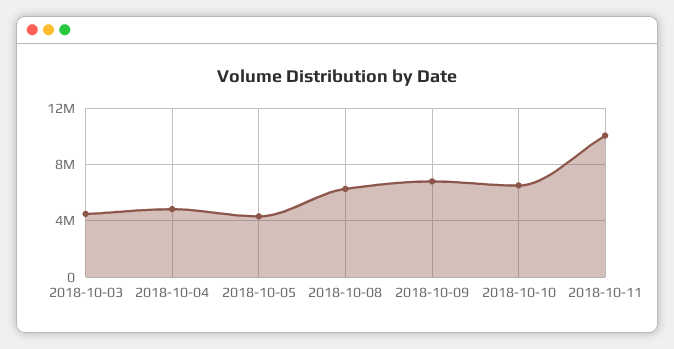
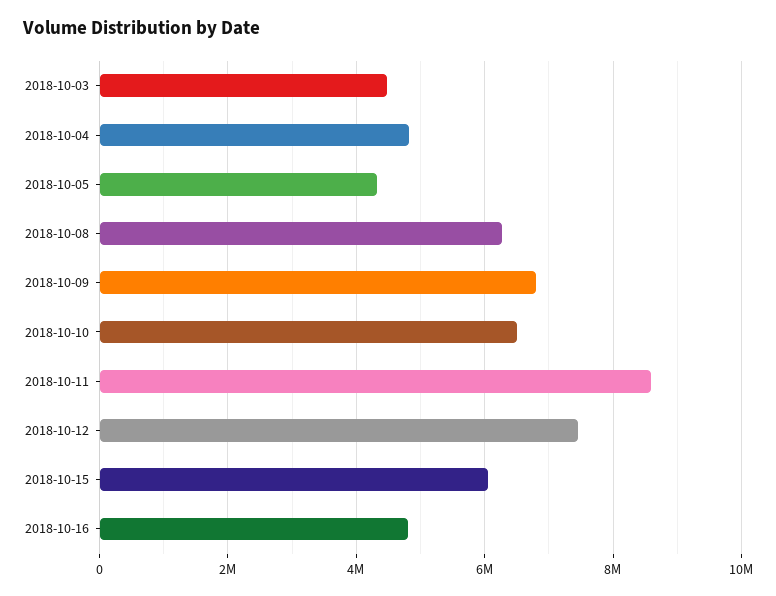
2018-10-11: 10000000 -> 8600000
2018-10-12: none -> 7400000
2018-10-15: none -> 6000000
2018-10-16: none -> 4800000

